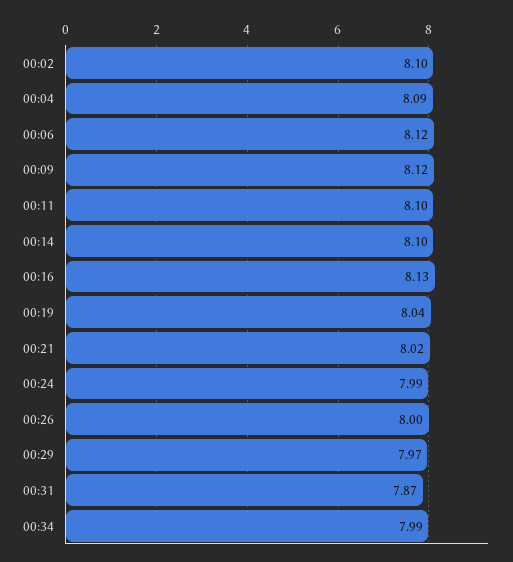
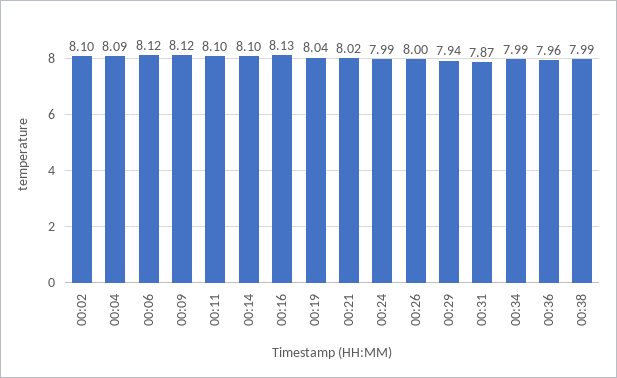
00:29: 7.97 -> 7.94
00:36: none -> 7.96
00:38: none -> 7.99

